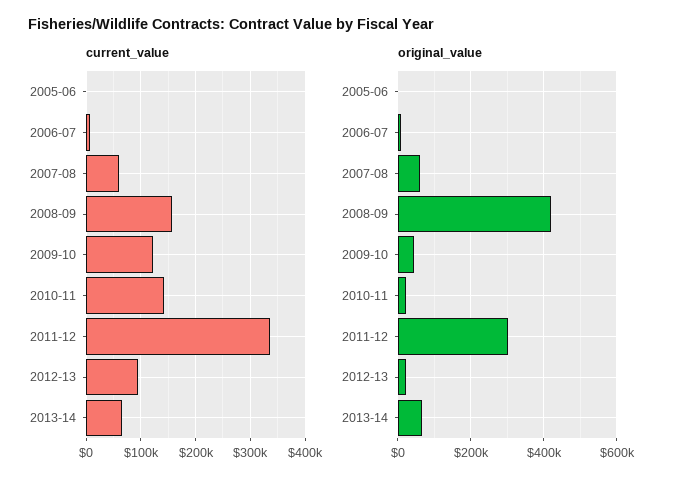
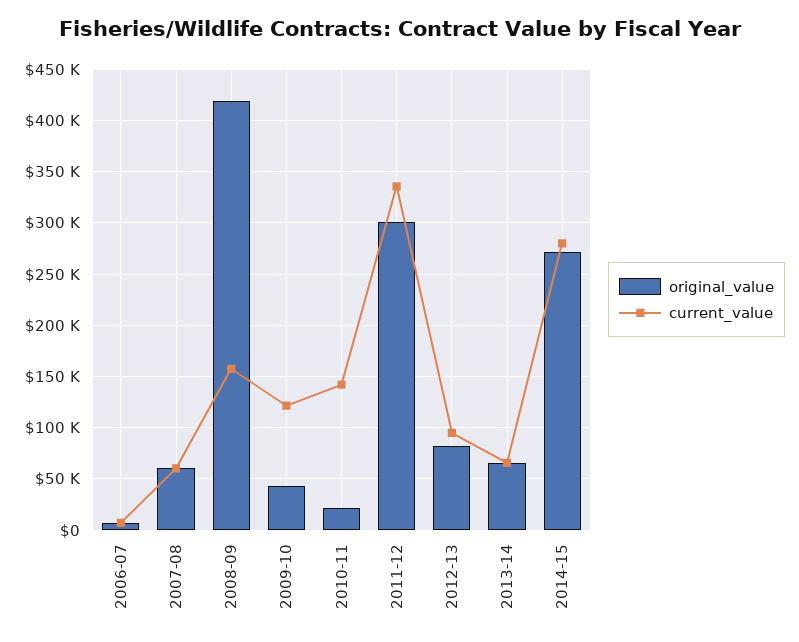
current_value, 2005-06: 0 -> none
original_value, 2005-06: 0 -> none
original_value, 2012-13: 20000 -> 80000
original_value, 2014-15: none -> 270000
current_value, 2014-15: none -> 280000

